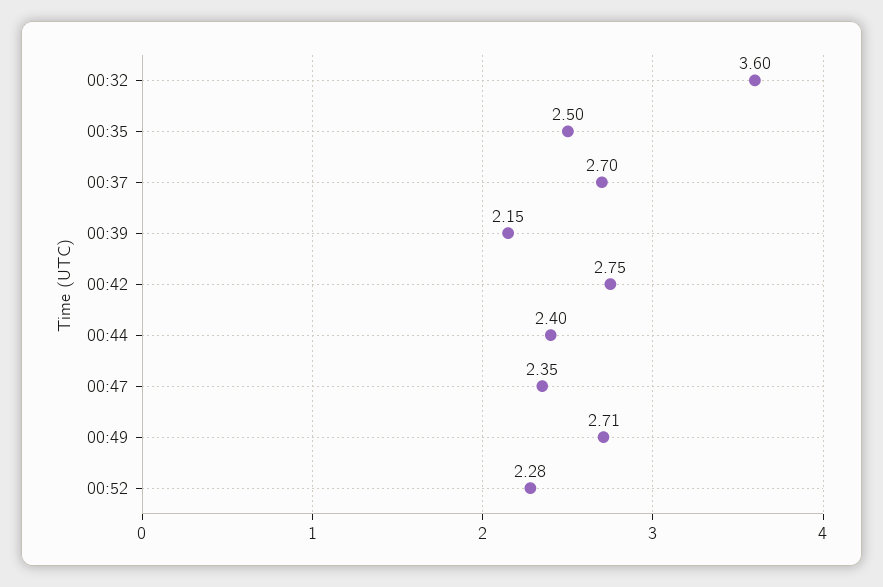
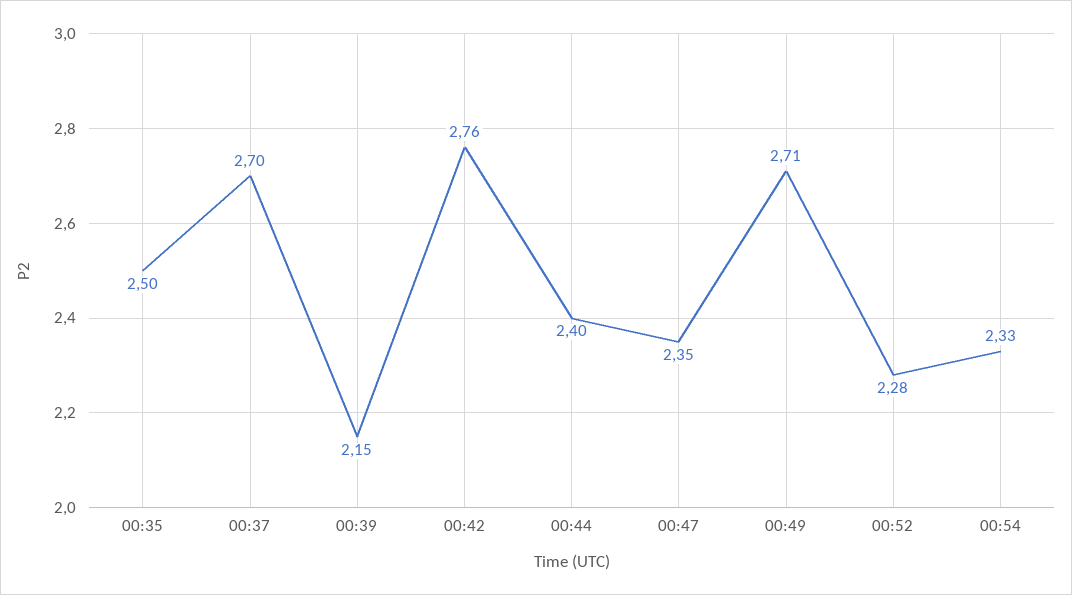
00:32: 3.6 -> none
00:42: 2.75 -> 2.76
00:54: none -> 2.33

